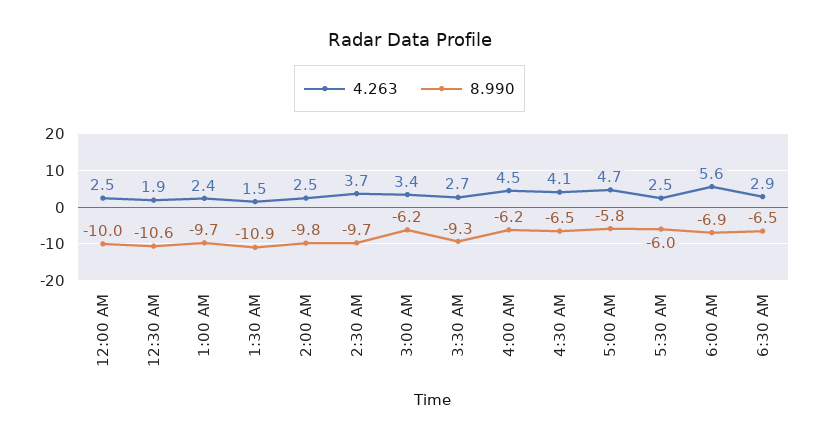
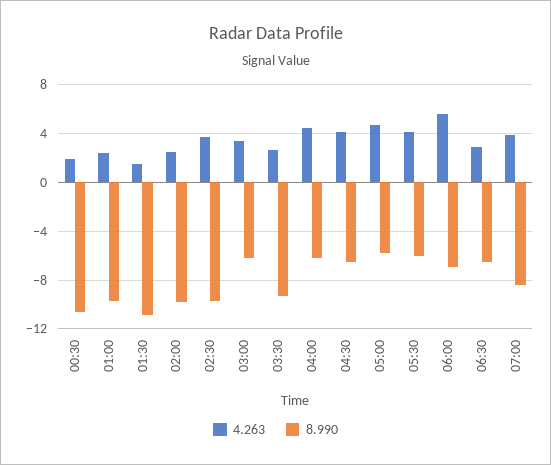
4.263, 12:00 AM: 2.5 -> none
8.990, 12:00 AM: -10 -> none
4.263, 5:30 AM: 2.5 -> 4
4.263, 07:00: none -> 4
8.990, 07:00: none -> -8.5

